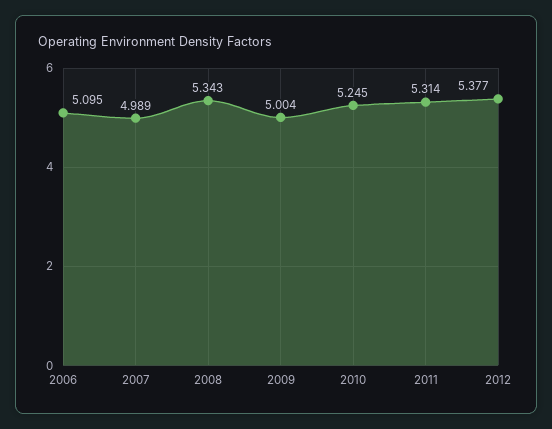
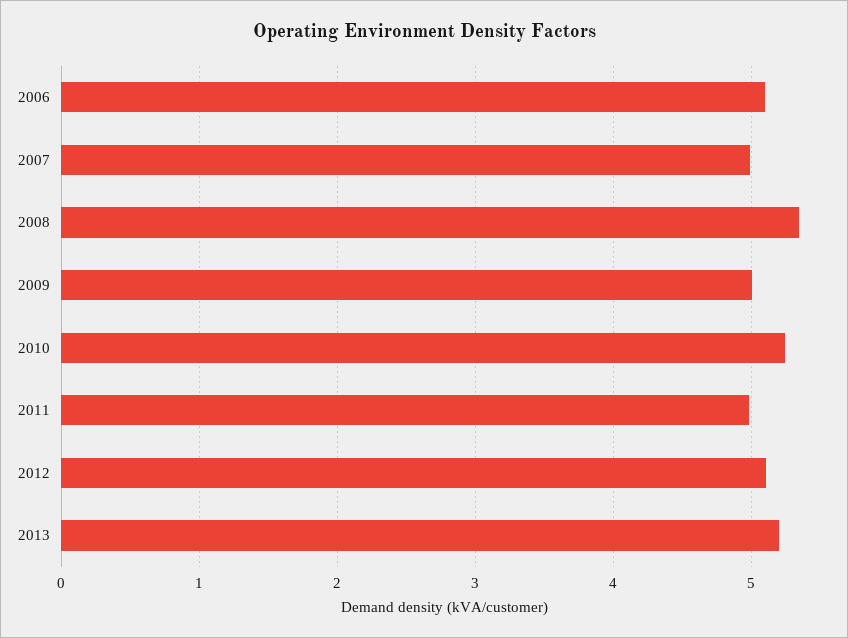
2011: 5.314 -> 5
2012: 5.377 -> 5.1
2013: none -> 5.2

